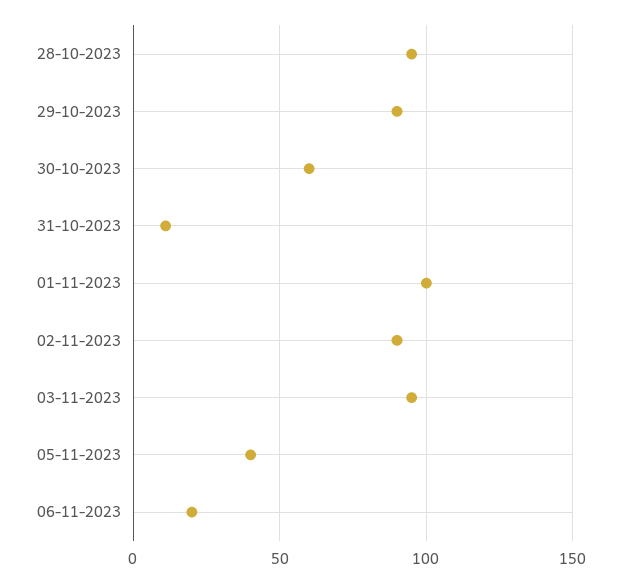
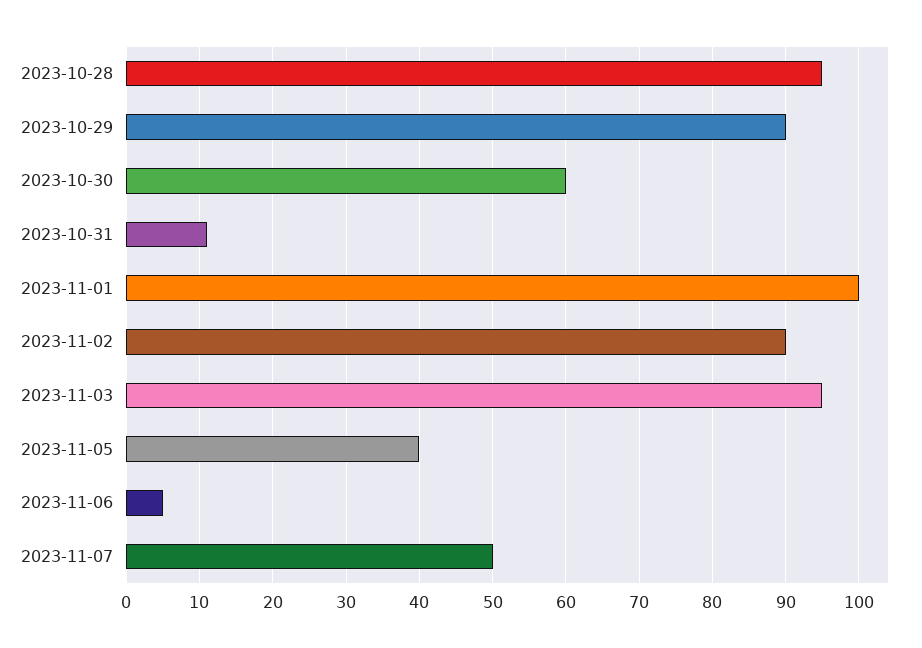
06-11-2023: 20 -> 5
2023-11-07: none -> 50

